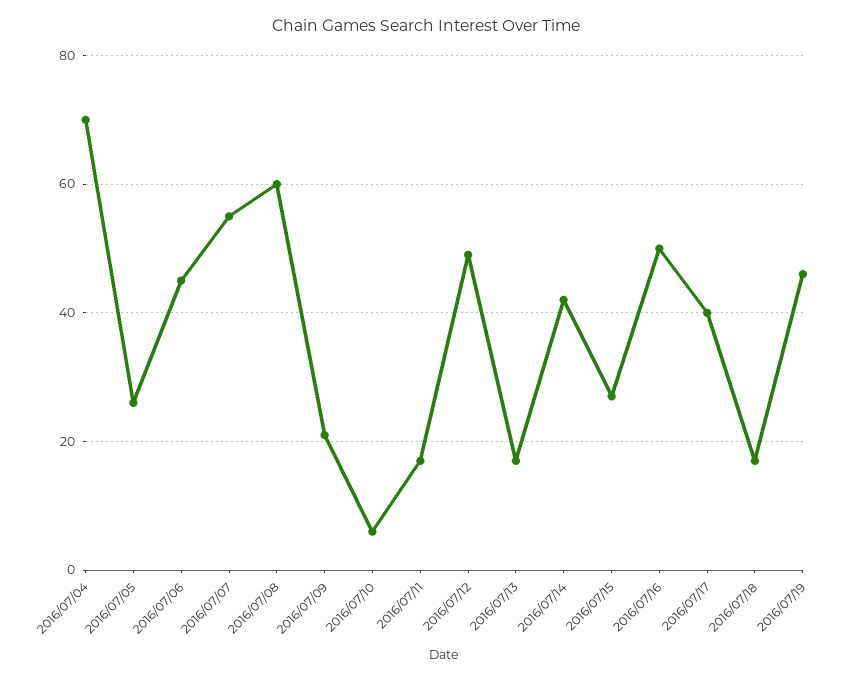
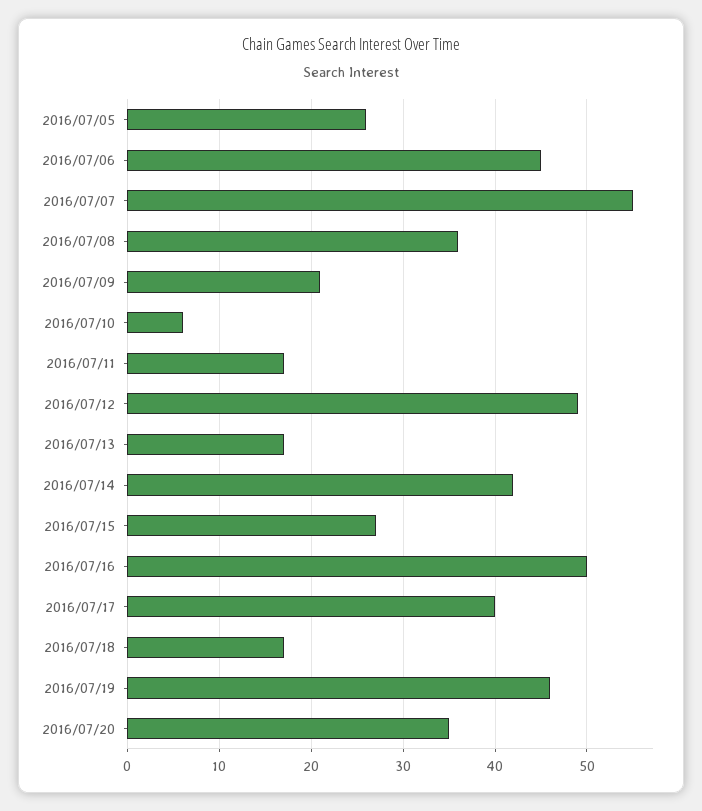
2016/07/04: 70 -> none
2016/07/08: 60 -> 36
2016/07/20: none -> 35

